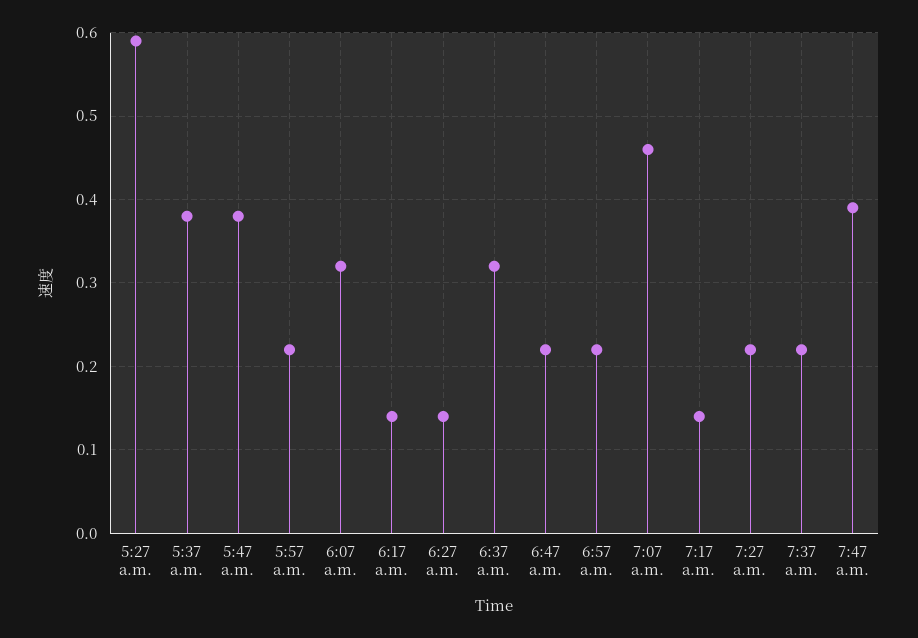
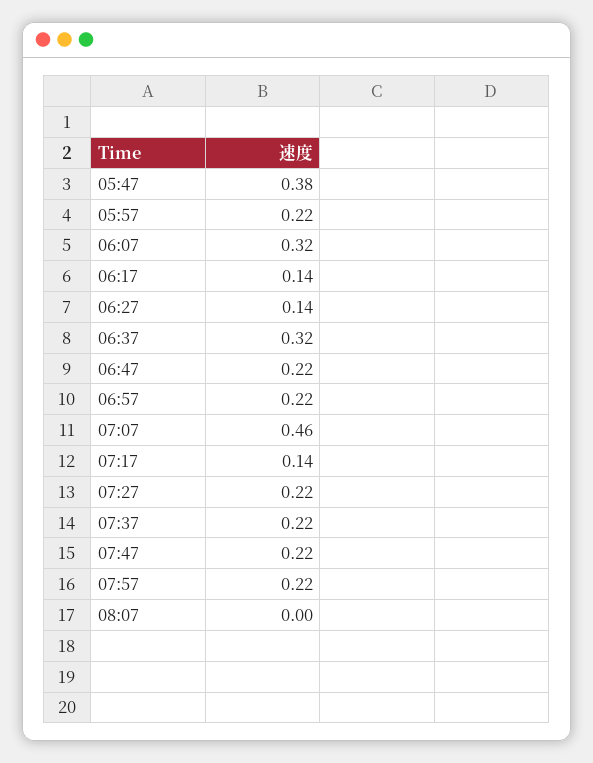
5:27 a.m.: 0.59 -> none
5:37 a.m.: 0.38 -> none
7:47 a.m.: 0.39 -> 0.22
07:57: none -> 0.22
08:07: none -> 0

